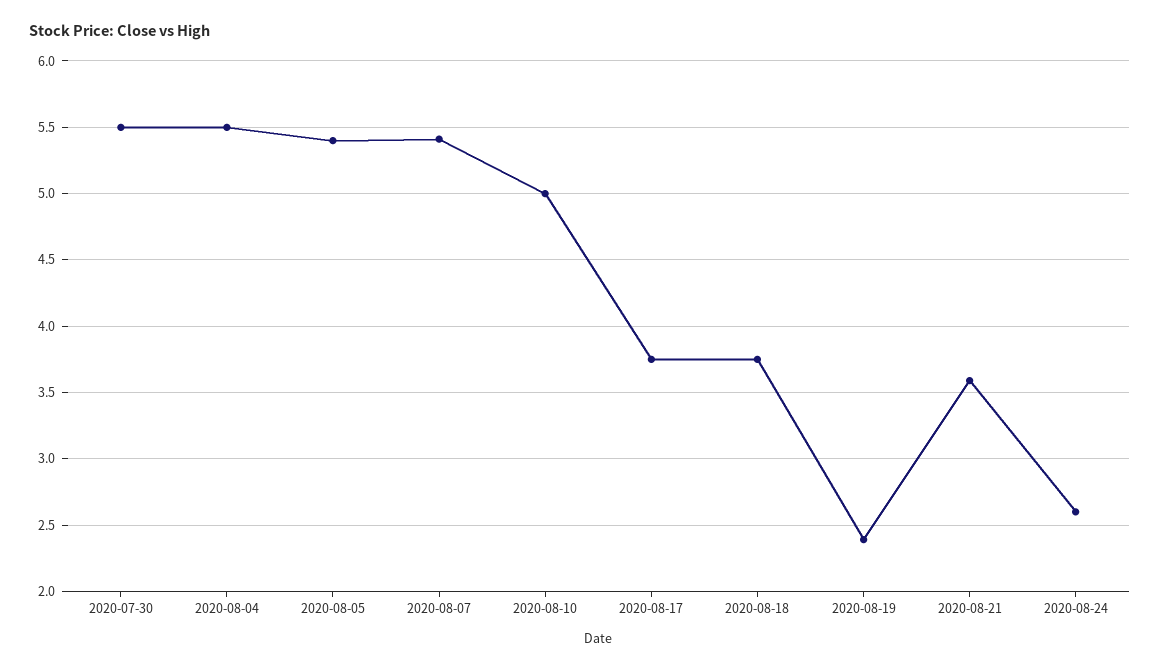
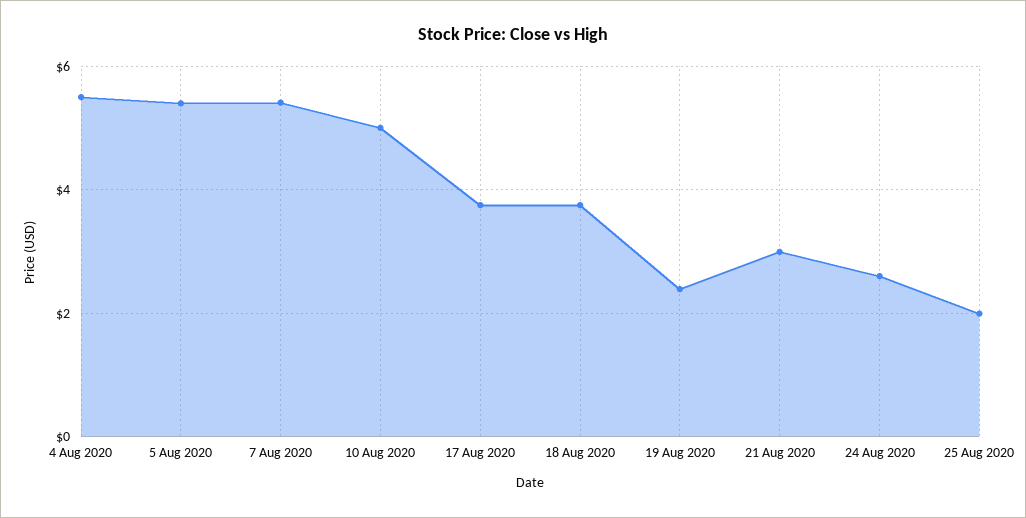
2020-07-30: 5.5 -> none
2020-08-21: 3.6 -> 3
25 Aug 2020: none -> 2

